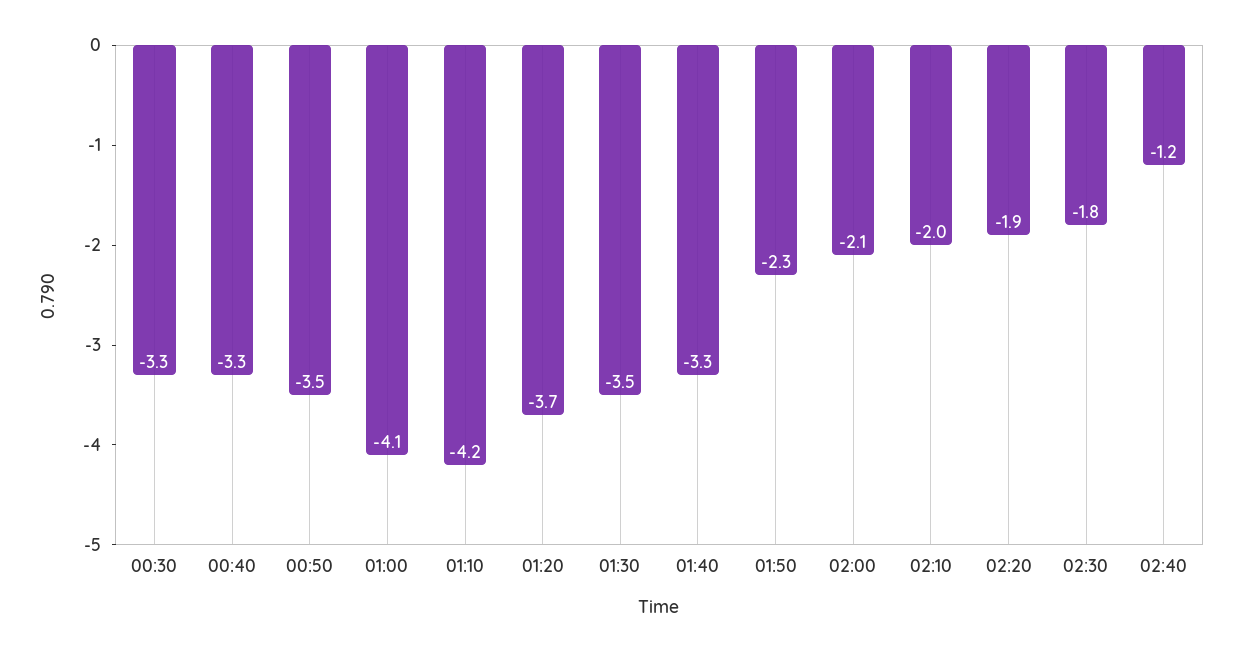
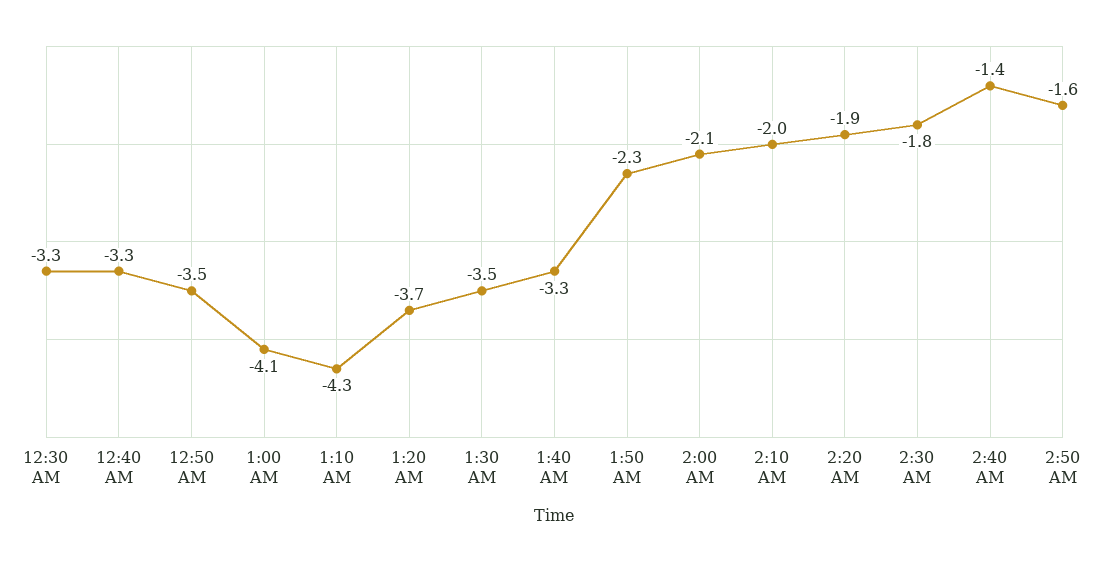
01:10: -4.2 -> -4.3
02:40: -1.2 -> -1.4
2:50 AM: none -> -1.6

